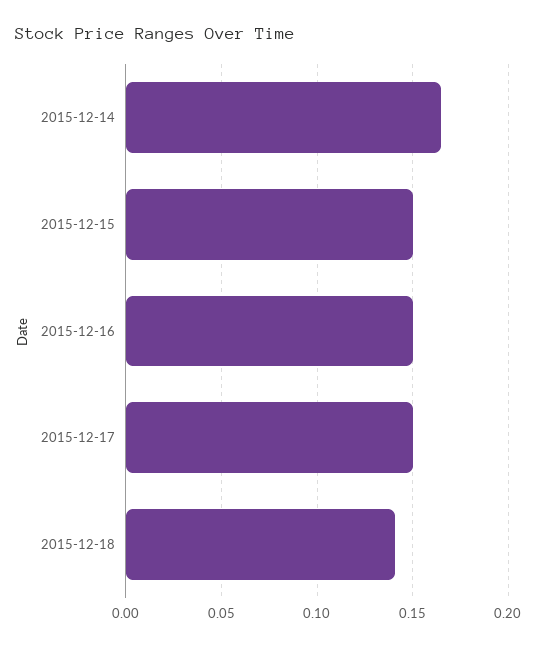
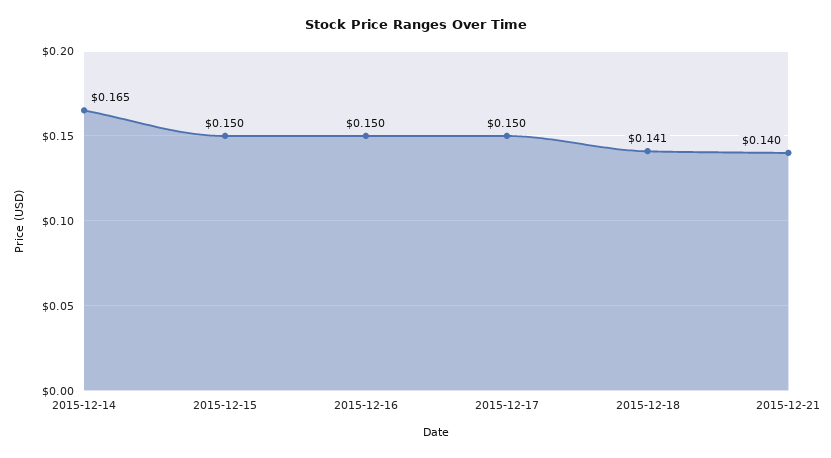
2015-12-21: none -> 0.14

